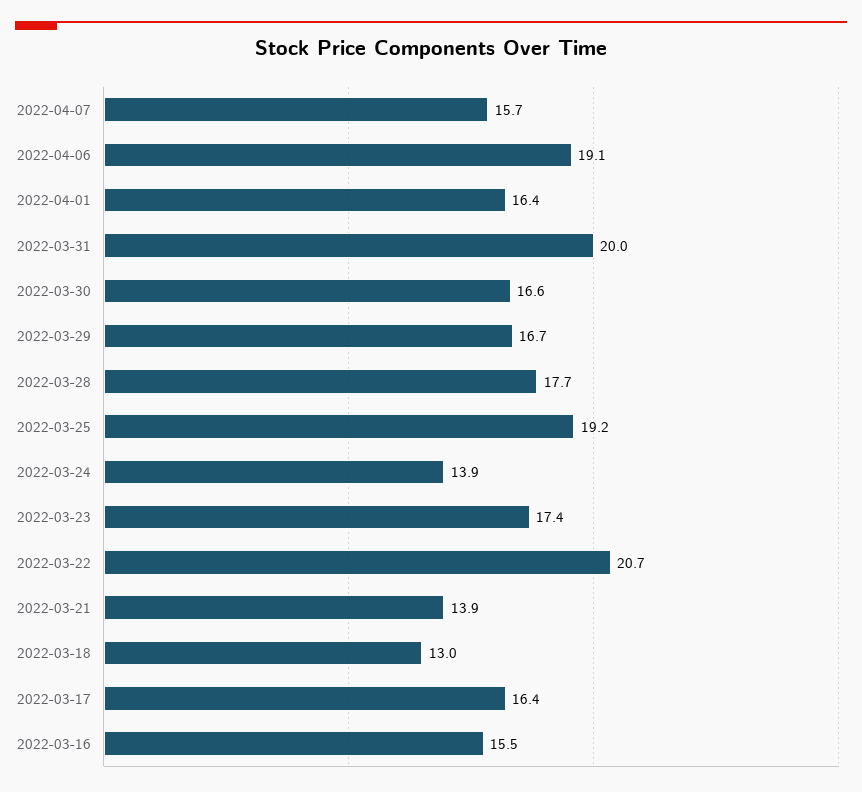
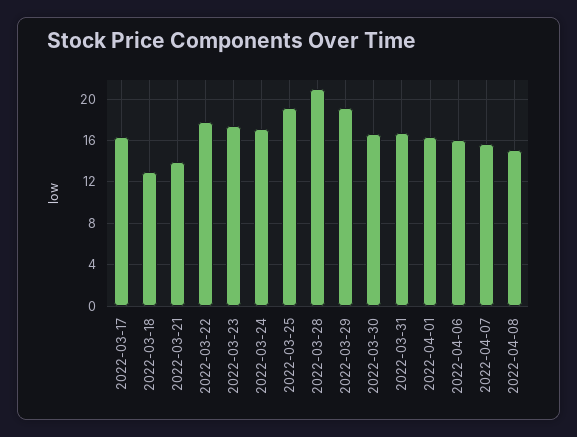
2022-04-06: 19.1 -> 16
2022-03-31: 20 -> 17
2022-03-29: 16.7 -> 19
2022-03-28: 17.7 -> 21
2022-03-24: 13.9 -> 17
2022-03-22: 20.7 -> 18
2022-03-16: 15.5 -> none
2022-04-08: none -> 15

